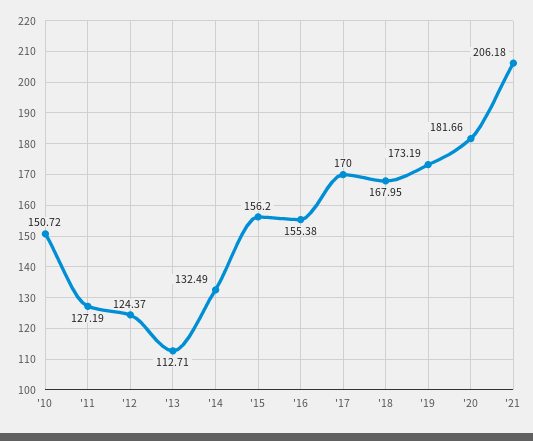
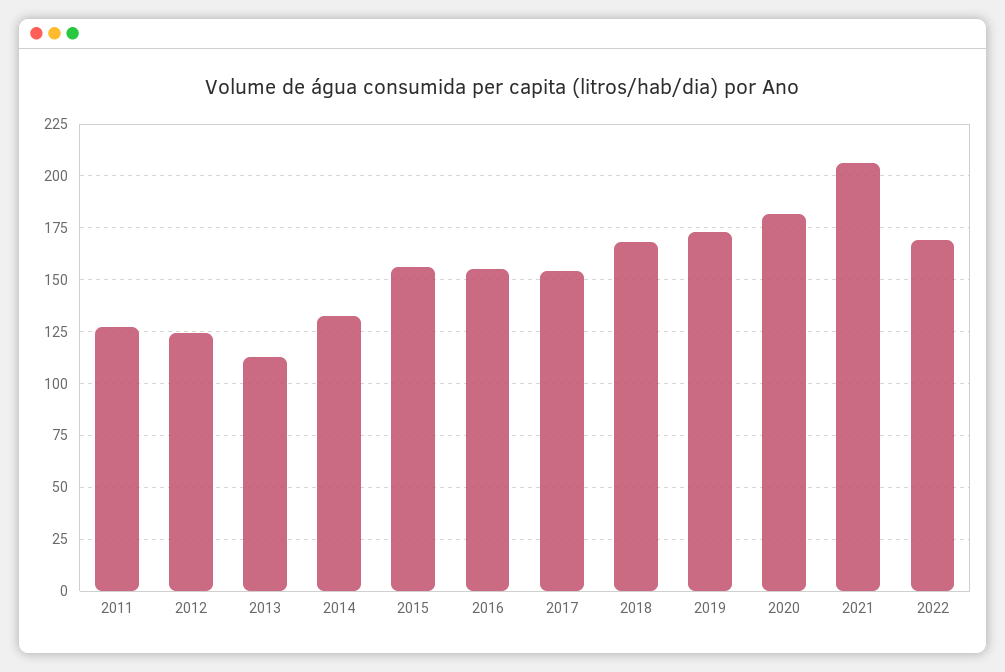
'10: 150.72 -> none
'17: 170 -> 155
2022: none -> 170

